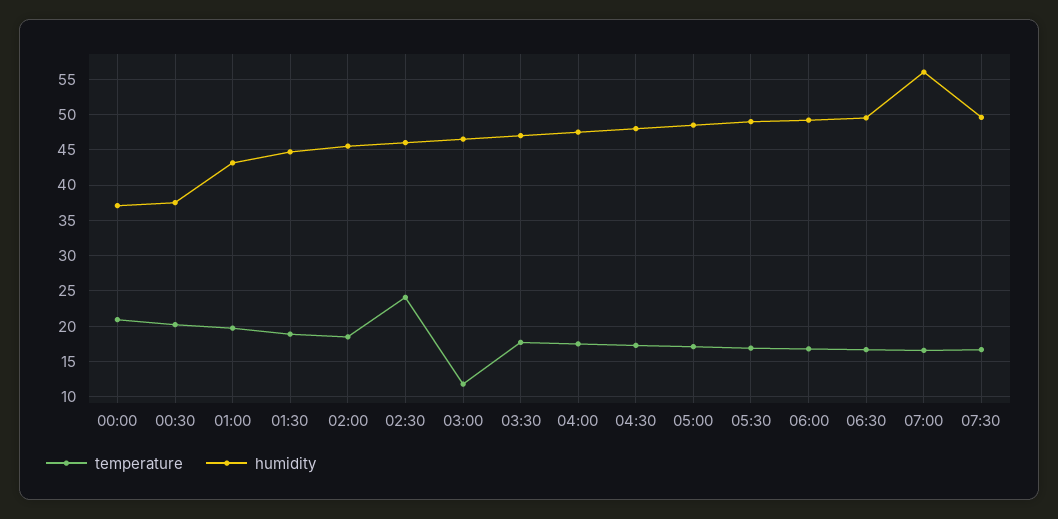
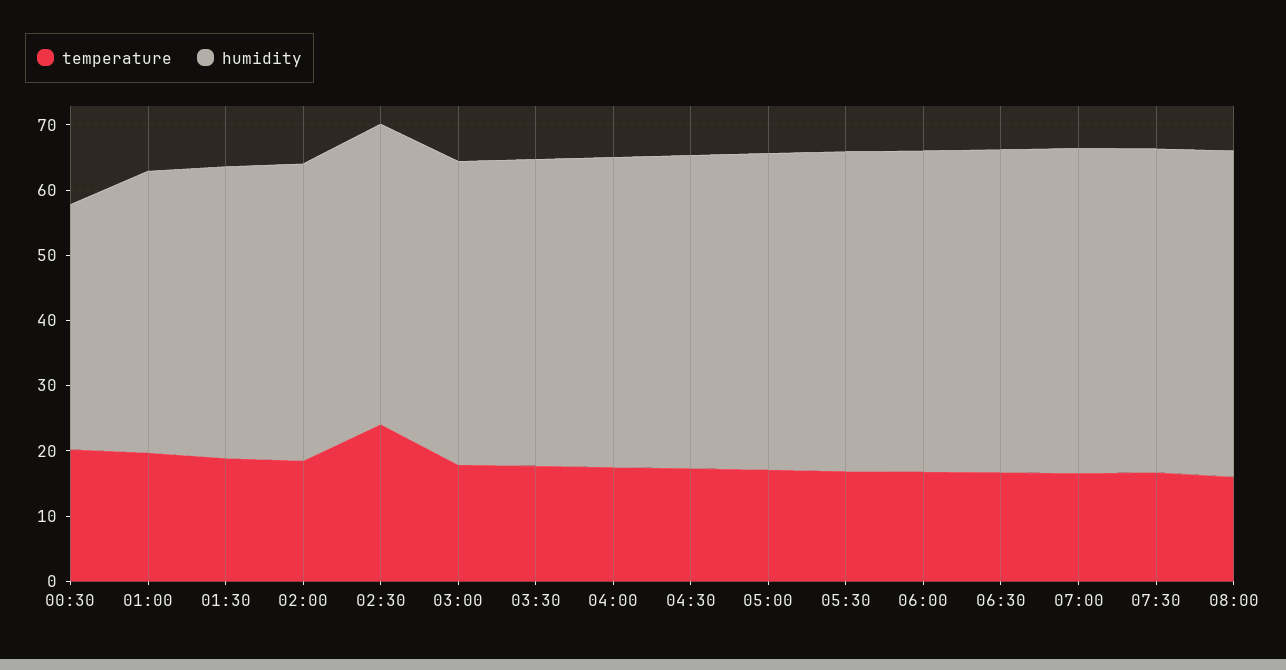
temperature, 00:00: 21 -> none
humidity, 00:00: 37 -> none
temperature, 03:00: 12 -> 18
humidity, 07:00: 56 -> 50
temperature, 08:00: none -> 16
humidity, 08:00: none -> 50

